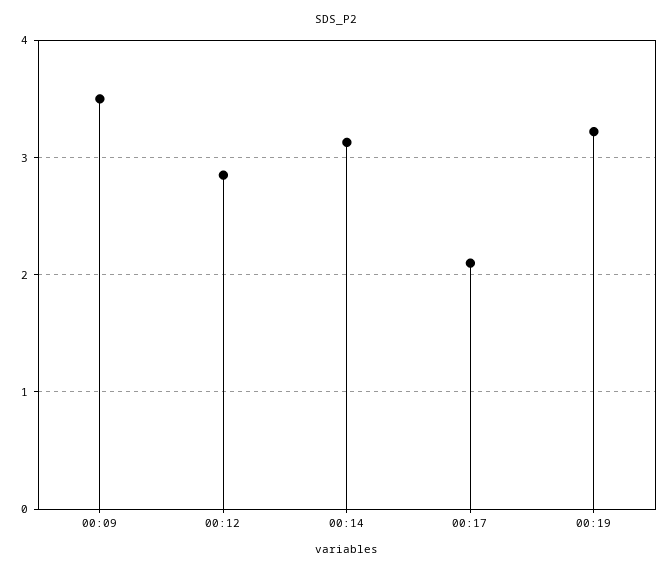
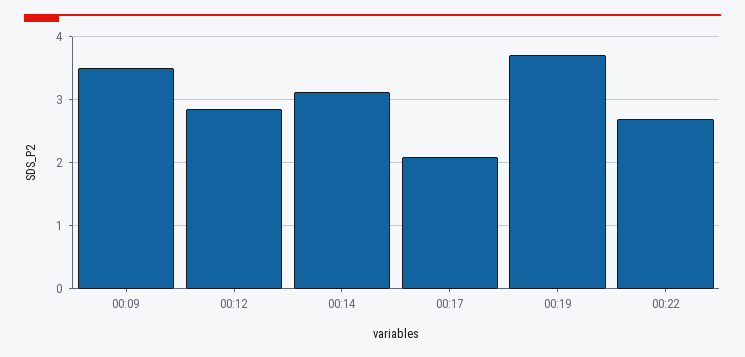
00:19: 3.2 -> 3.7
00:22: none -> 2.7

